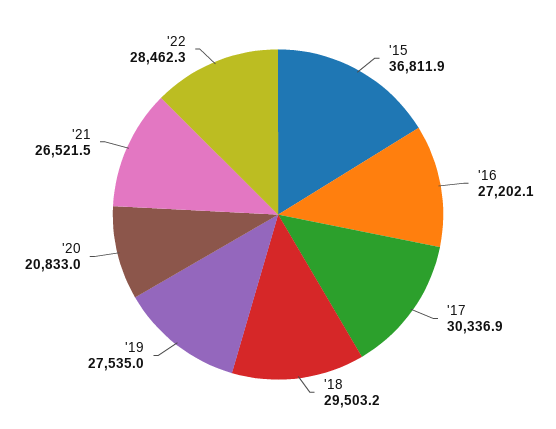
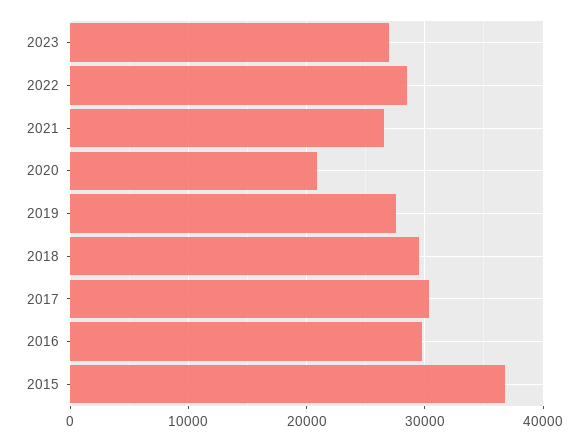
'16: 27202.1 -> 30000
2023: none -> 27000

